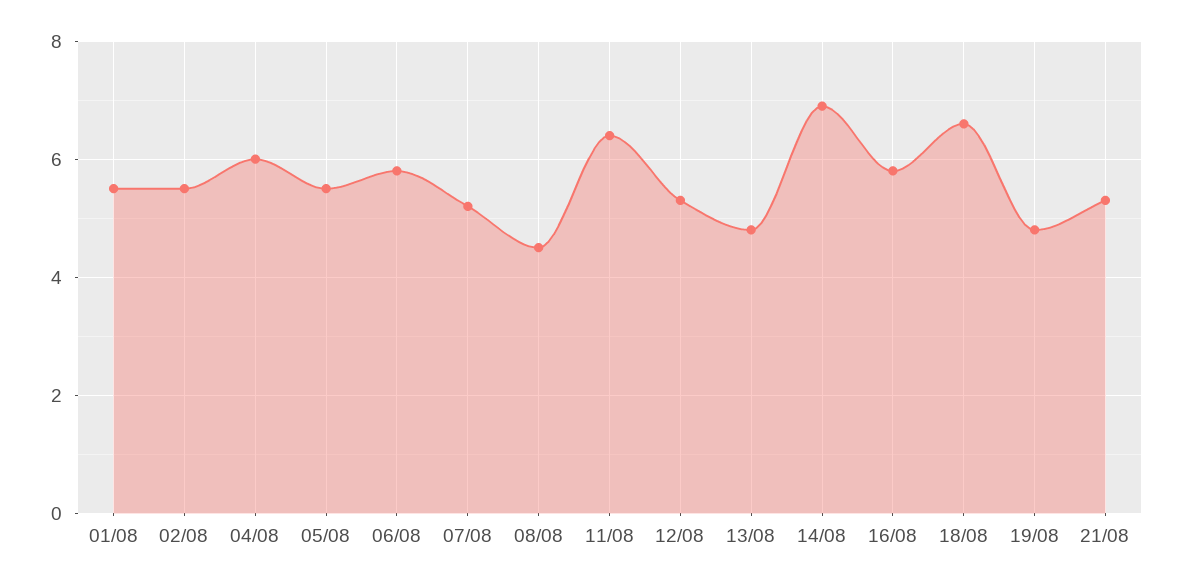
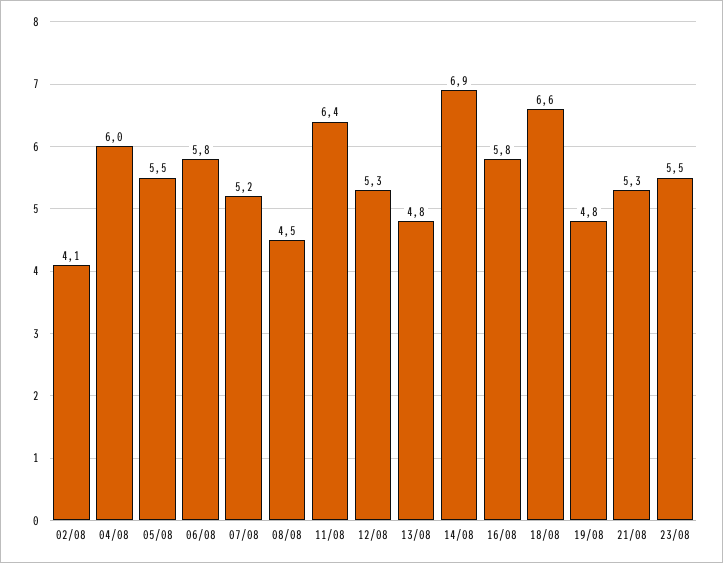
01/08: 5.5 -> none
02/08: 5.5 -> 4.1
23/08: none -> 5.5

